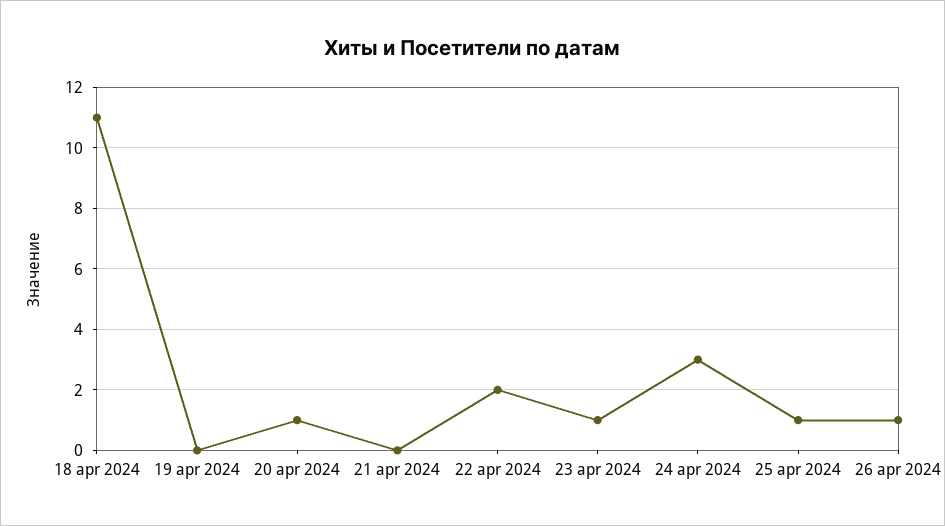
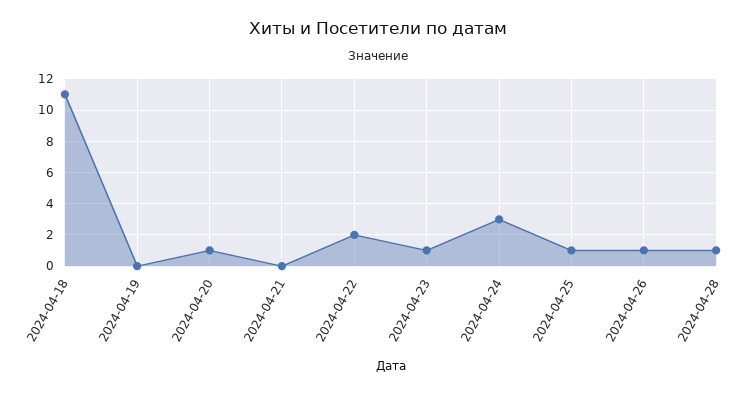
2024-04-28: none -> 1

